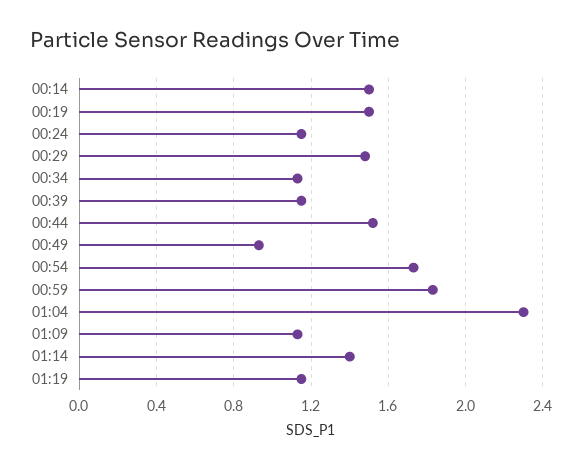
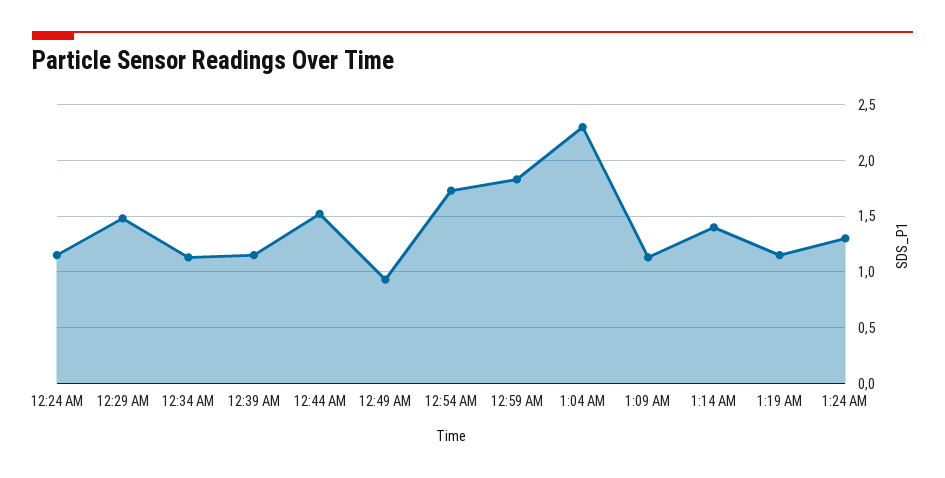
00:14: 1.5 -> none
00:19: 1.5 -> none
1:24 AM: none -> 1.3

